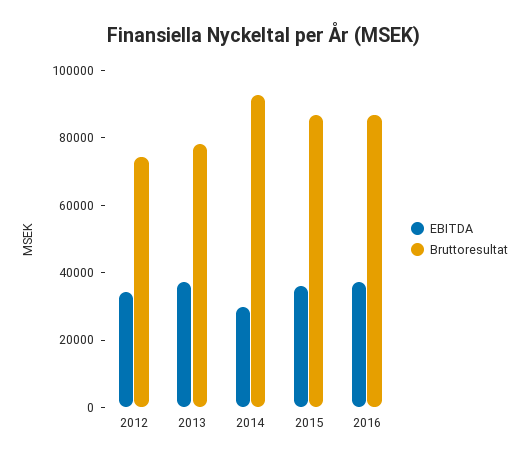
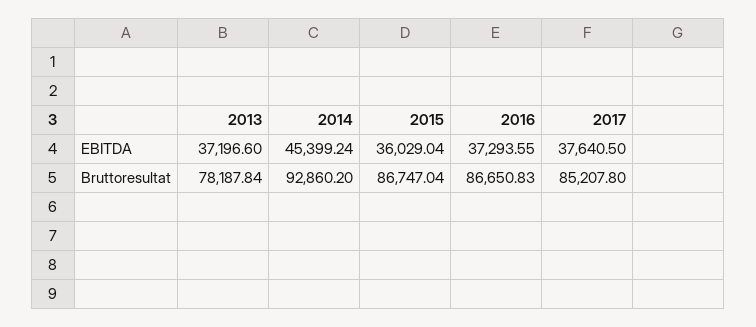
EBITDA, 2012: 35000 -> none
Bruttoresultat, 2012: 75000 -> none
EBITDA, 2014: 30000 -> 45399.24
EBITDA, 2017: none -> 37640.5
Bruttoresultat, 2017: none -> 85207.8

